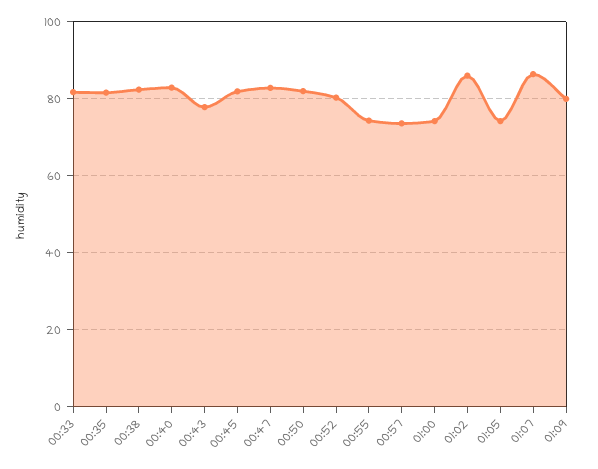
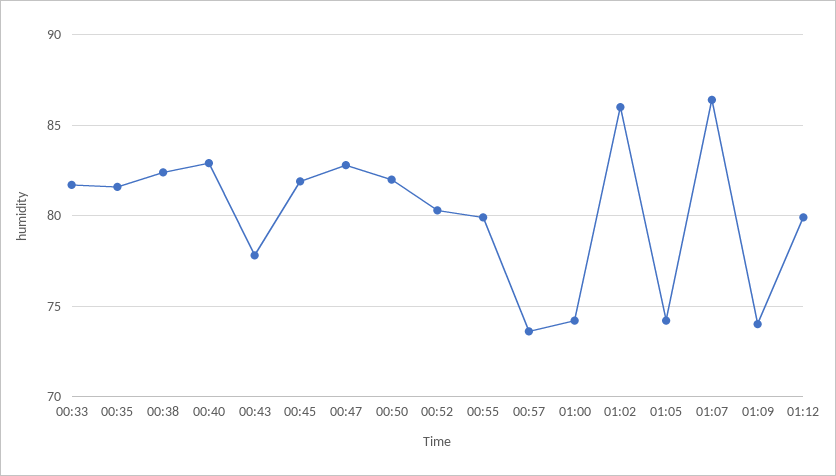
00:55: 74 -> 80
01:09: 80 -> 74
01:12: none -> 80

